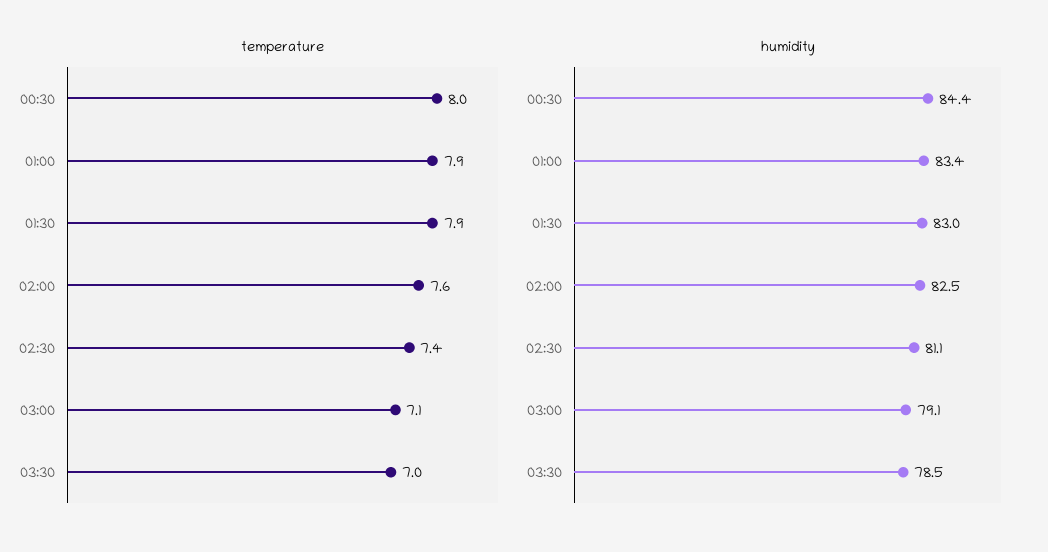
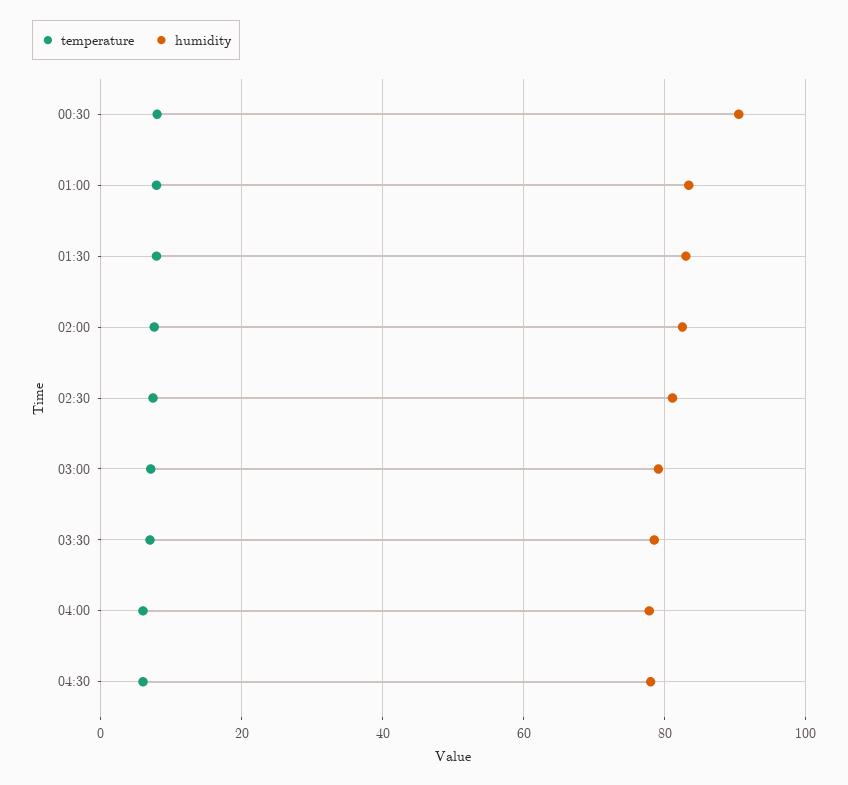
humidity, 00:30: 84.4 -> 90
temperature, 04:00: none -> 6
humidity, 04:00: none -> 78
temperature, 04:30: none -> 6
humidity, 04:30: none -> 78

